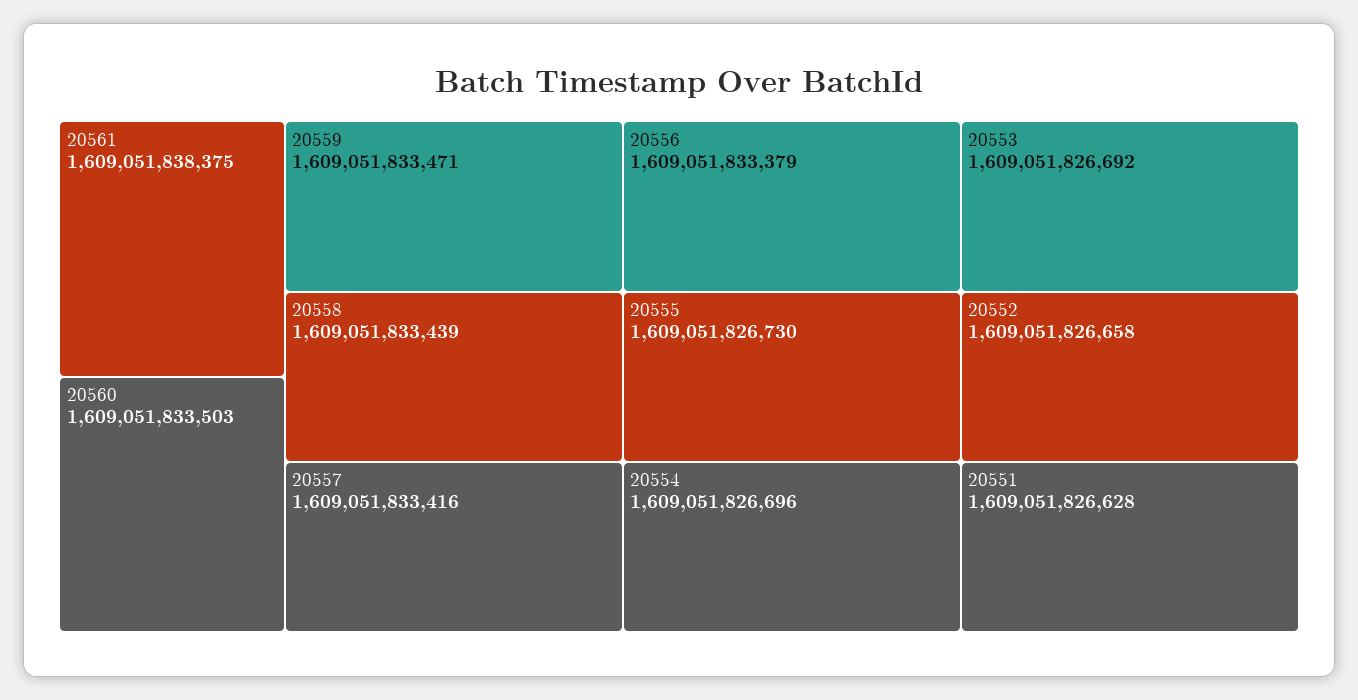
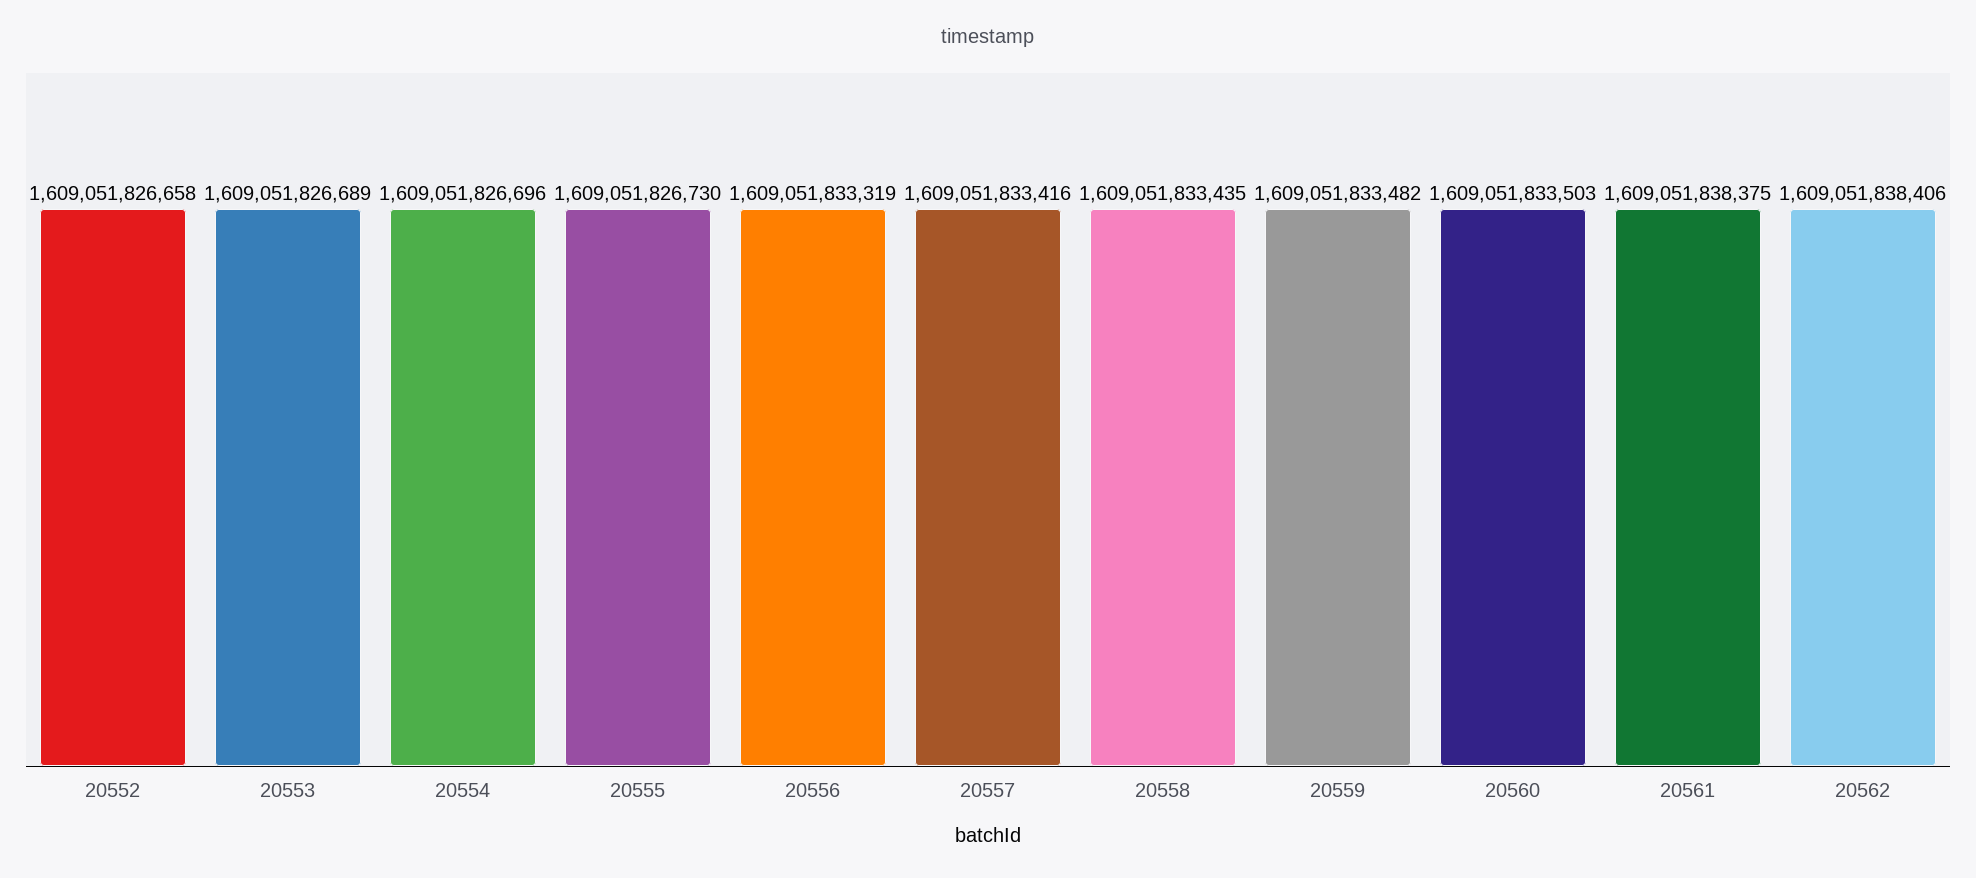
20559: 1609051833471 -> 1609051833482
20558: 1609051833439 -> 1609051833435
20556: 1609051833379 -> 1609051833319
20553: 1609051826692 -> 1609051826689
20551: 1609051826628 -> none
20562: none -> 1609051838406

